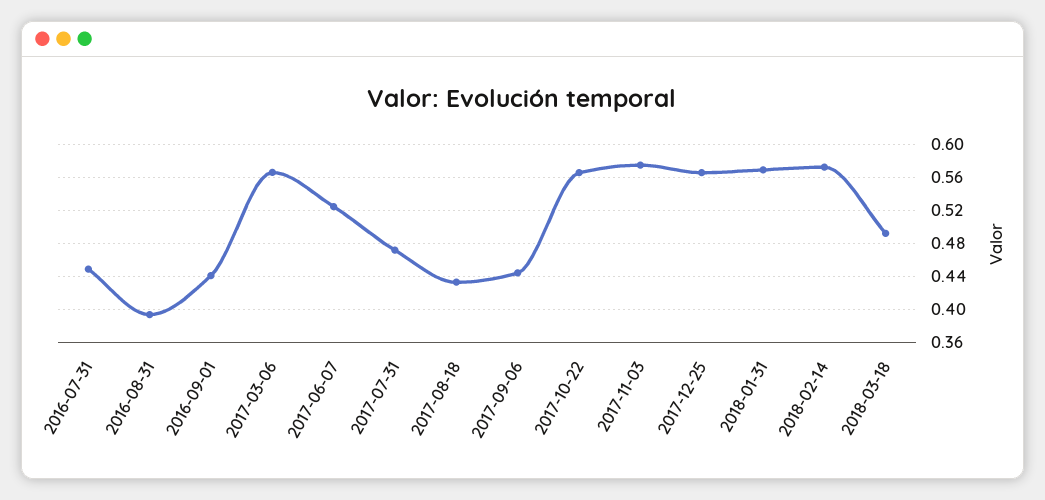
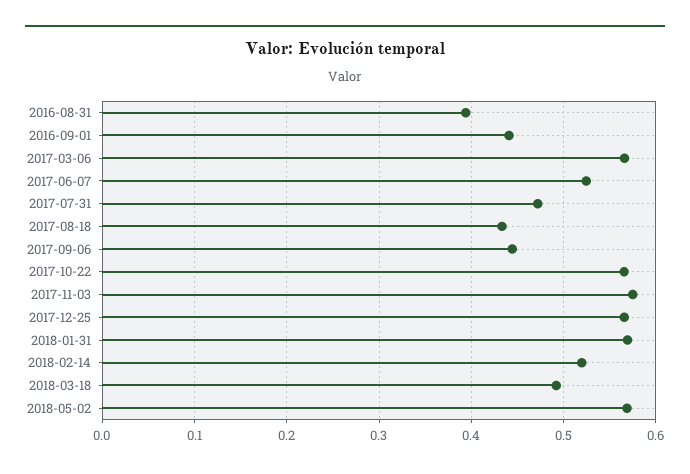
2016-07-31: 0.45 -> none
2018-02-14: 0.57 -> 0.52
2018-05-02: none -> 0.57

